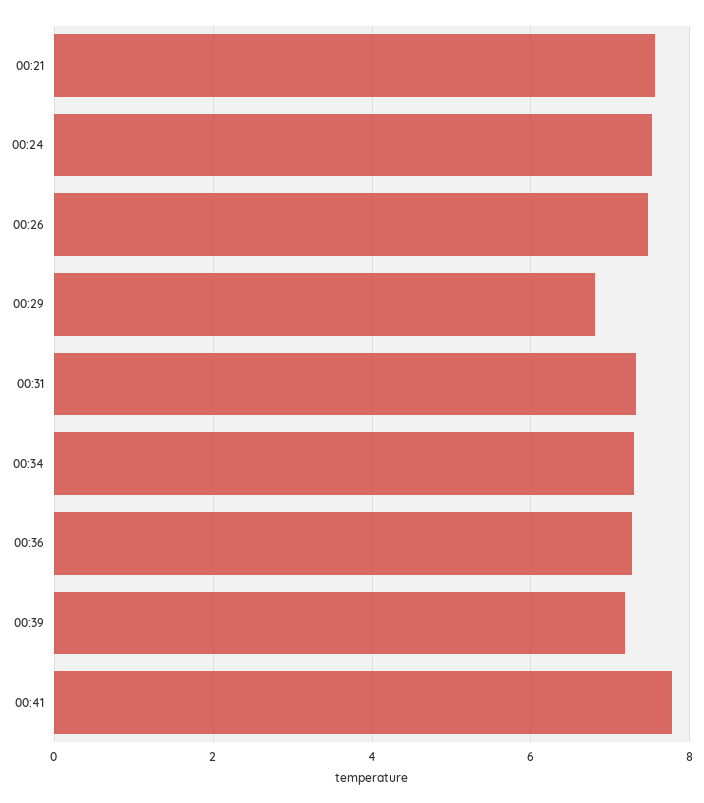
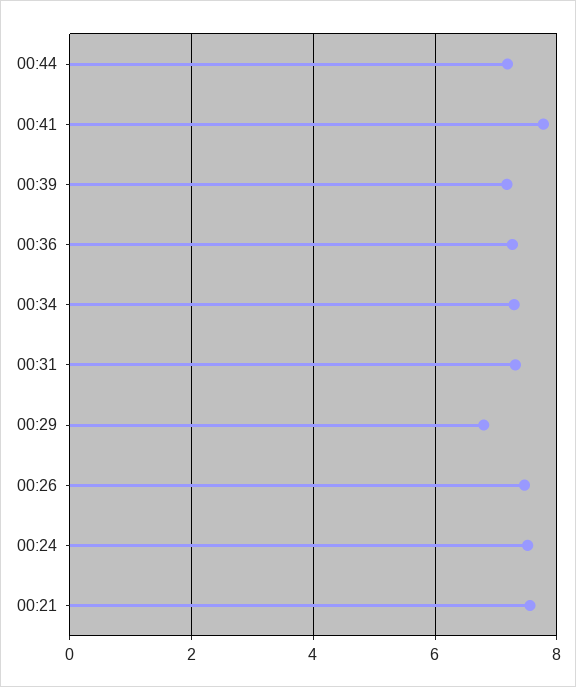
00:44: none -> 7.2

